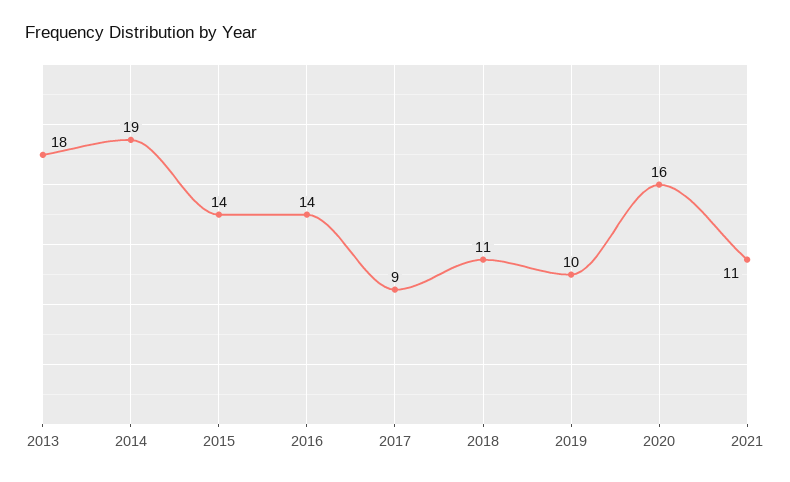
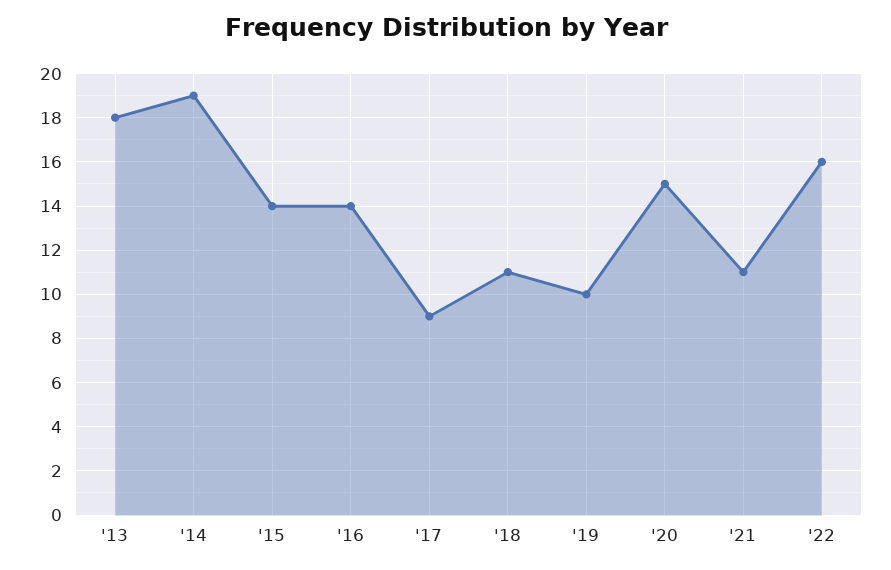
2020: 16 -> 15
'22: none -> 16

